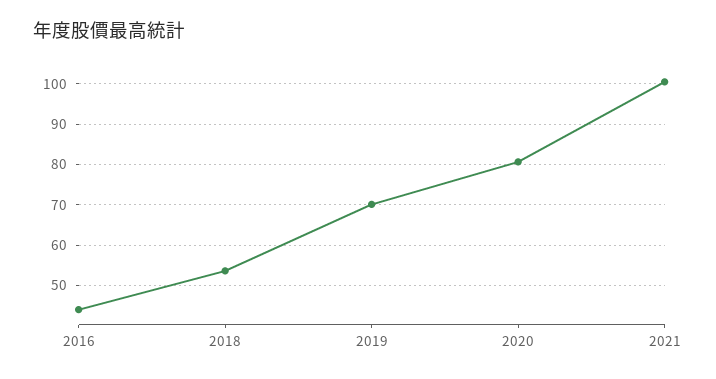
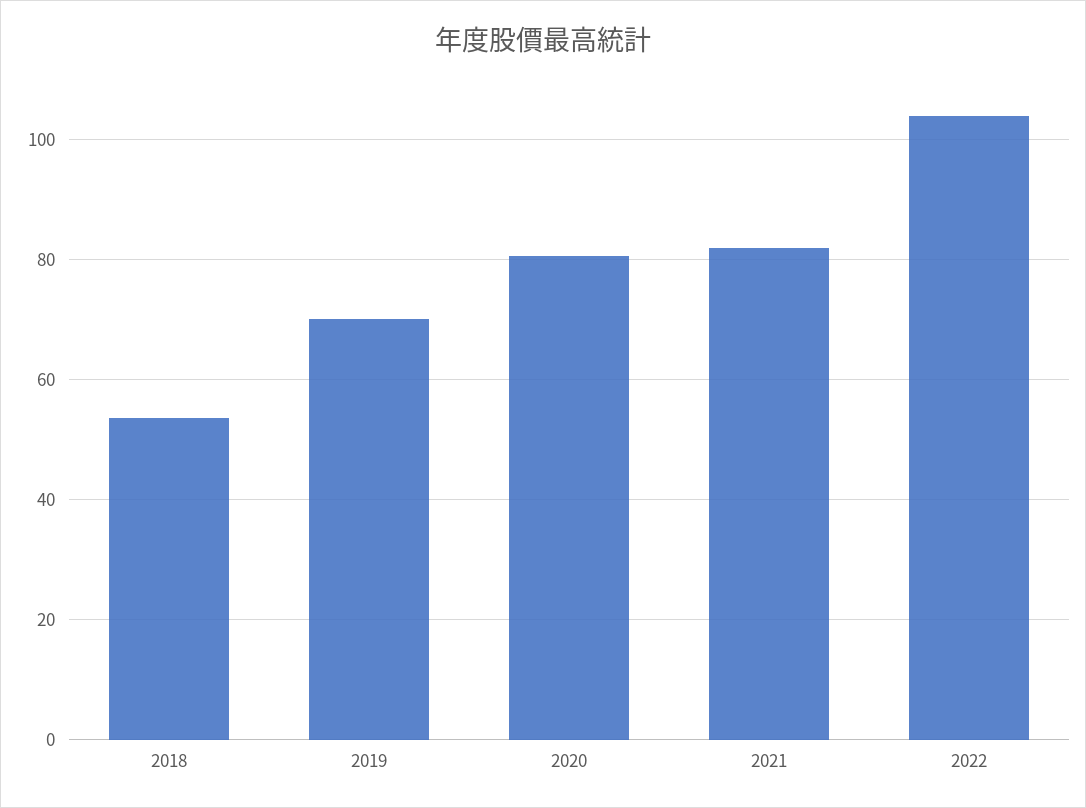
2016: 44 -> none
2021: 100 -> 82
2022: none -> 104

